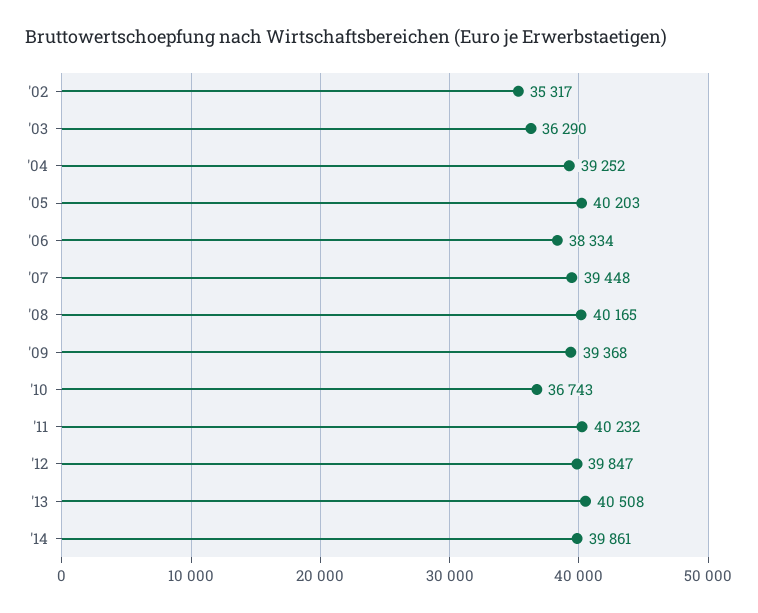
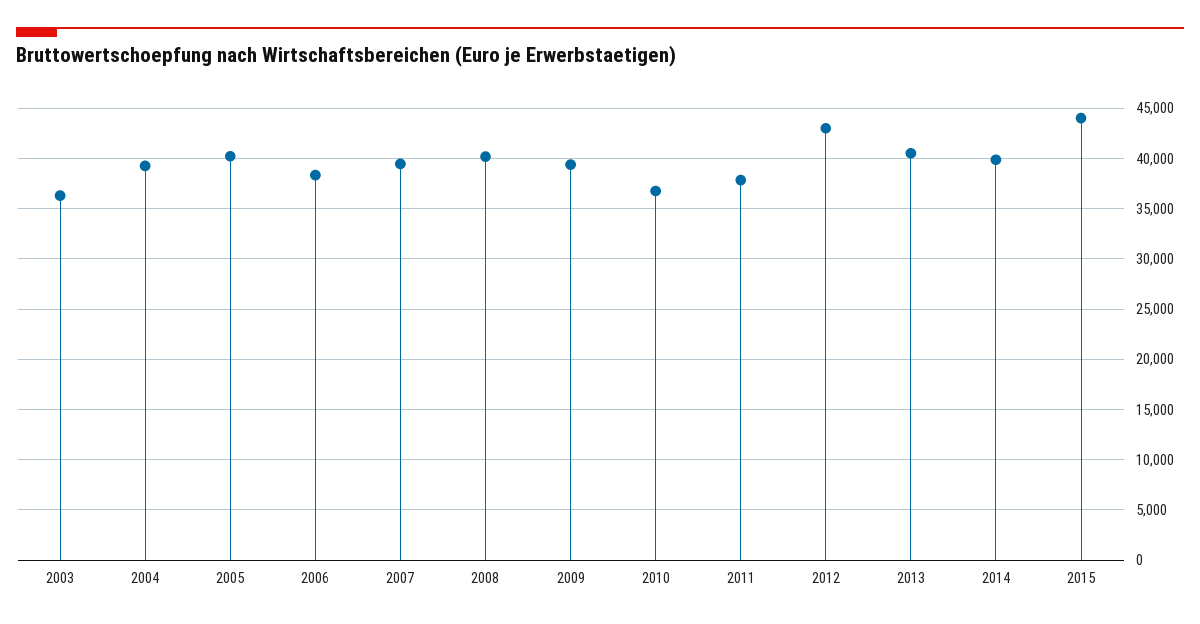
'02: 35317 -> none
'11: 40232 -> 38000
'12: 39847 -> 43000
2015: none -> 44000

